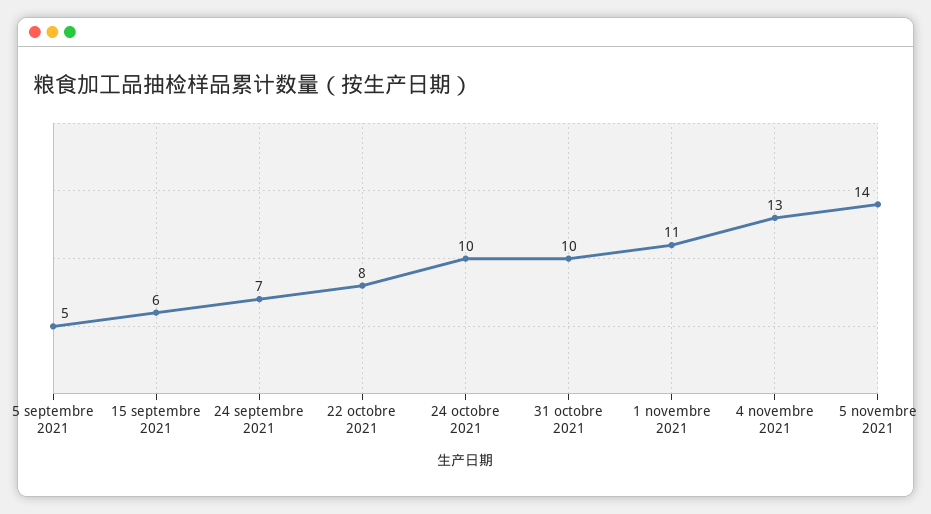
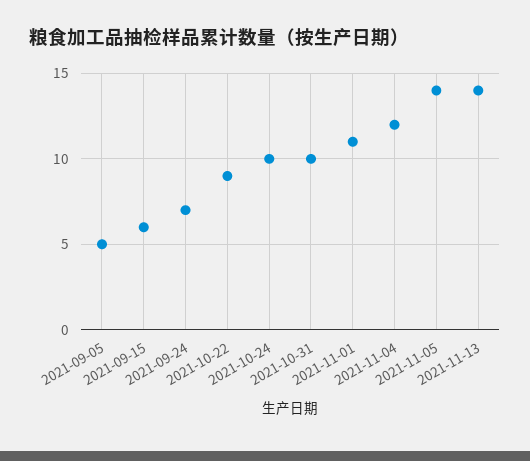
22 octobre 2021: 8 -> 9
4 novembre 2021: 13 -> 12
2021-11-13: none -> 14

